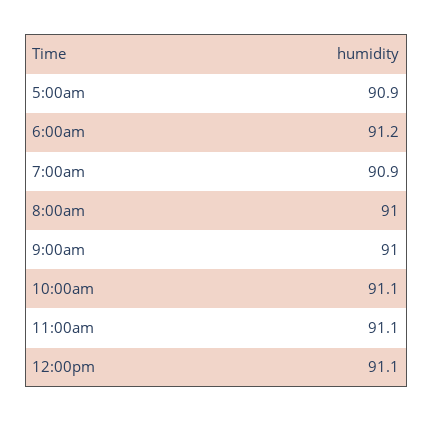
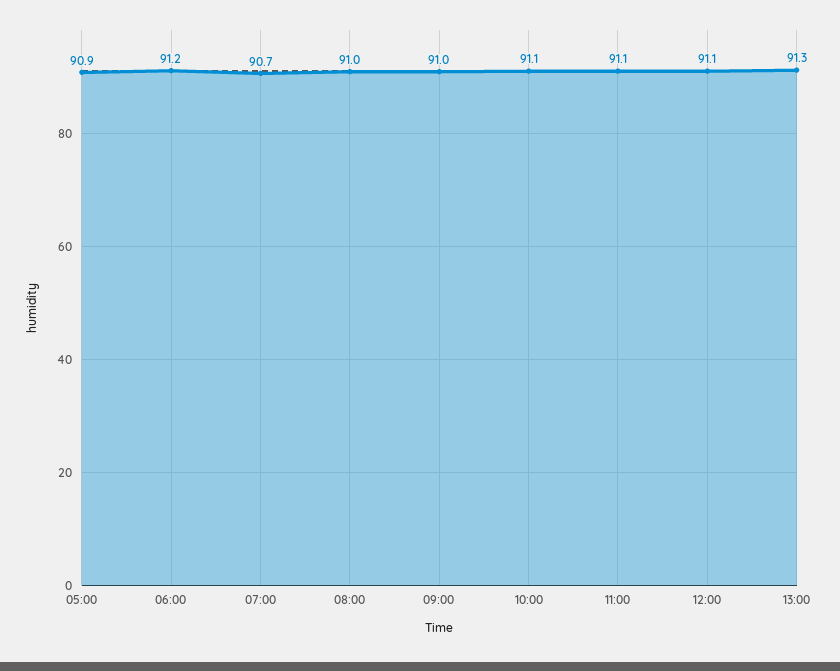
7:00am: 90.9 -> 90.7
13:00: none -> 91.3

